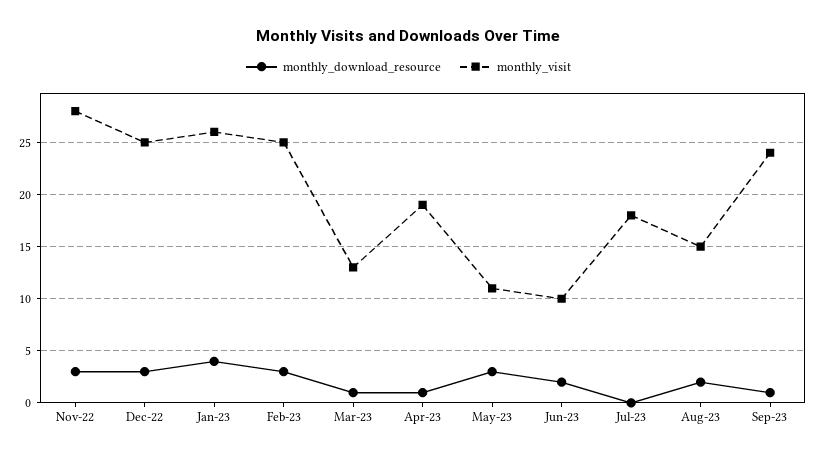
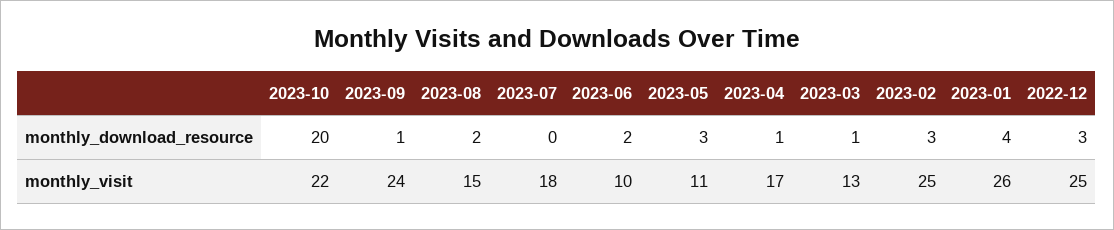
monthly_download_resource, Nov-22: 3 -> none
monthly_visit, Nov-22: 28 -> none
monthly_visit, Apr-23: 19 -> 17
monthly_download_resource, 2023-10: none -> 20
monthly_visit, 2023-10: none -> 22

